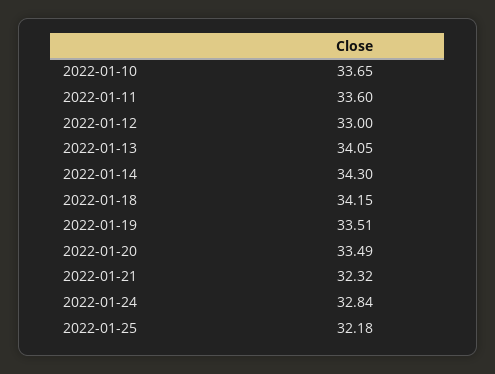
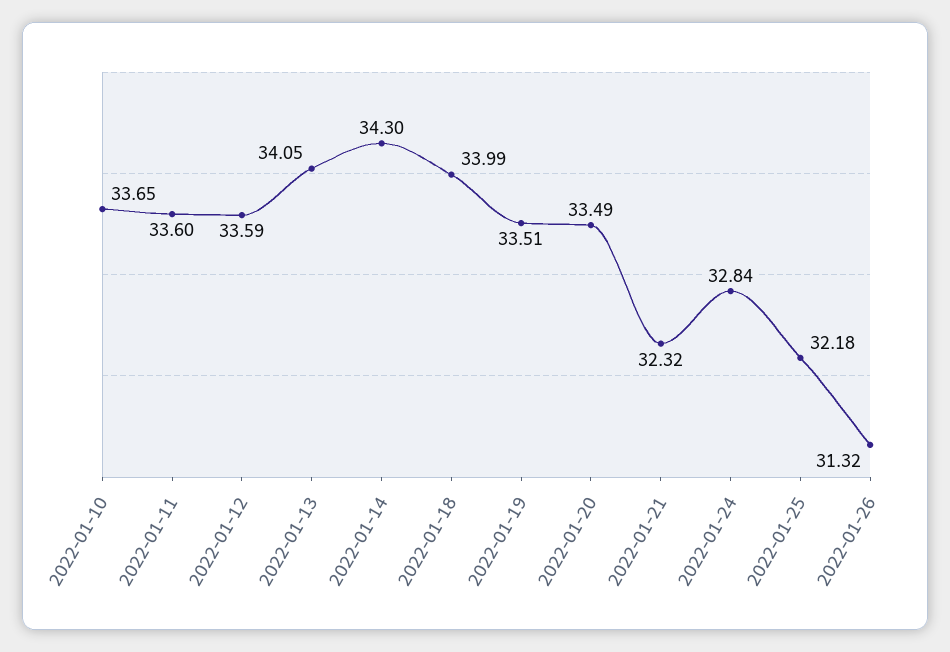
2022-01-12: 33 -> 33.59
2022-01-18: 34.15 -> 33.99
2022-01-26: none -> 31.32

